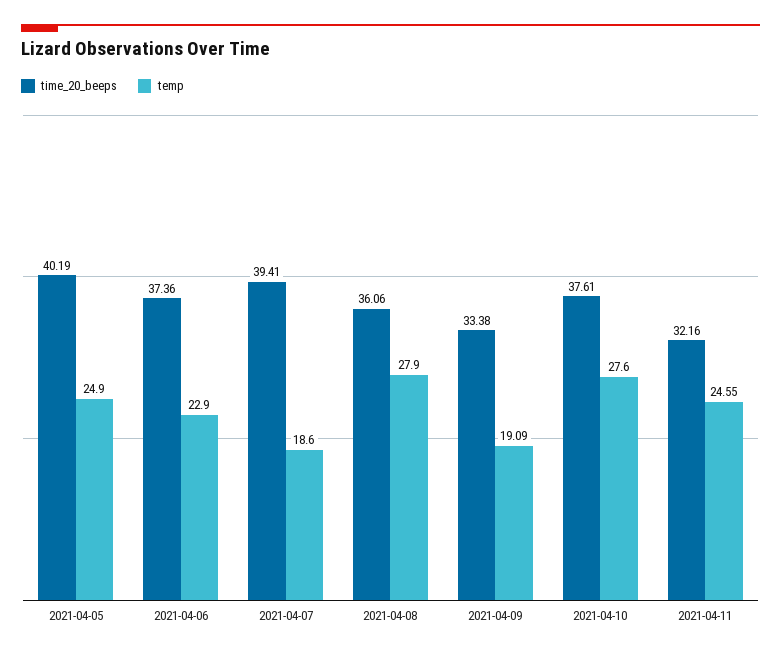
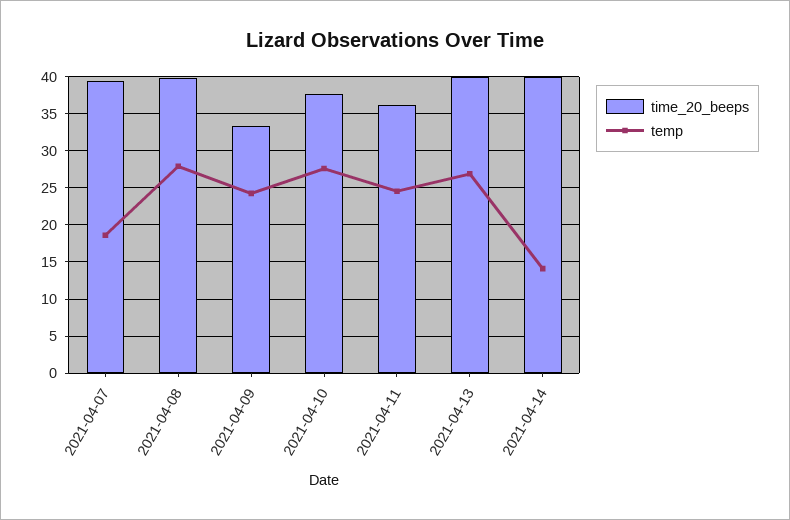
time_20_beeps, 2021-04-05: 40.19 -> none
temp, 2021-04-05: 24.9 -> none
time_20_beeps, 2021-04-06: 37.36 -> none
temp, 2021-04-06: 22.9 -> none
time_20_beeps, 2021-04-08: 36.06 -> 40
temp, 2021-04-09: 19.09 -> 24
time_20_beeps, 2021-04-11: 32.16 -> 36
time_20_beeps, 2021-04-13: none -> 40
temp, 2021-04-13: none -> 27
time_20_beeps, 2021-04-14: none -> 40
temp, 2021-04-14: none -> 14

